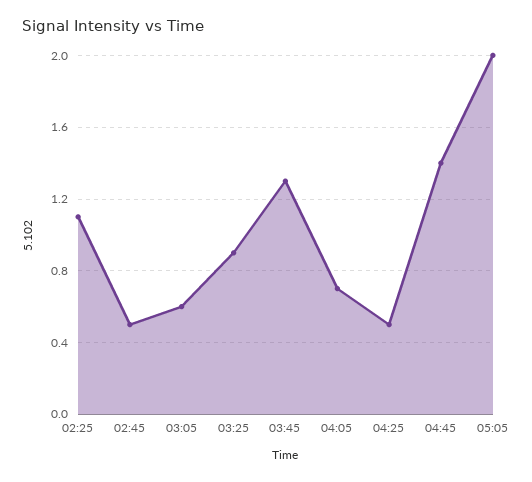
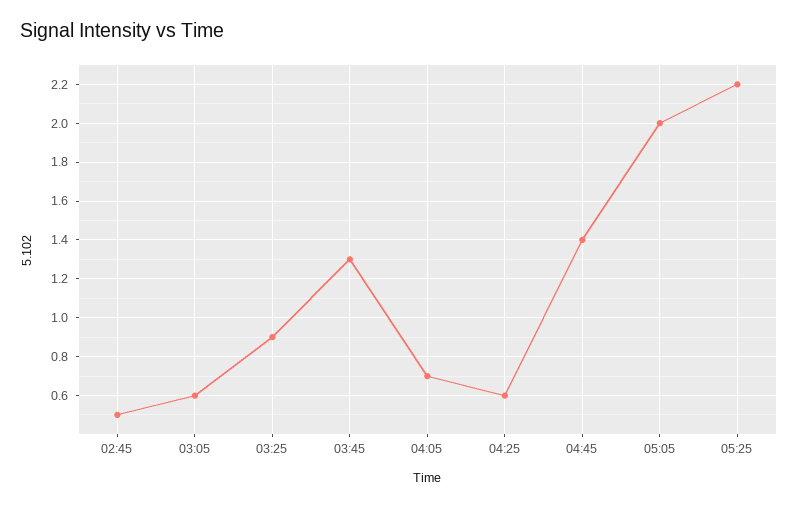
02:25: 1.1 -> none
04:25: 0.5 -> 0.6
05:25: none -> 2.2

